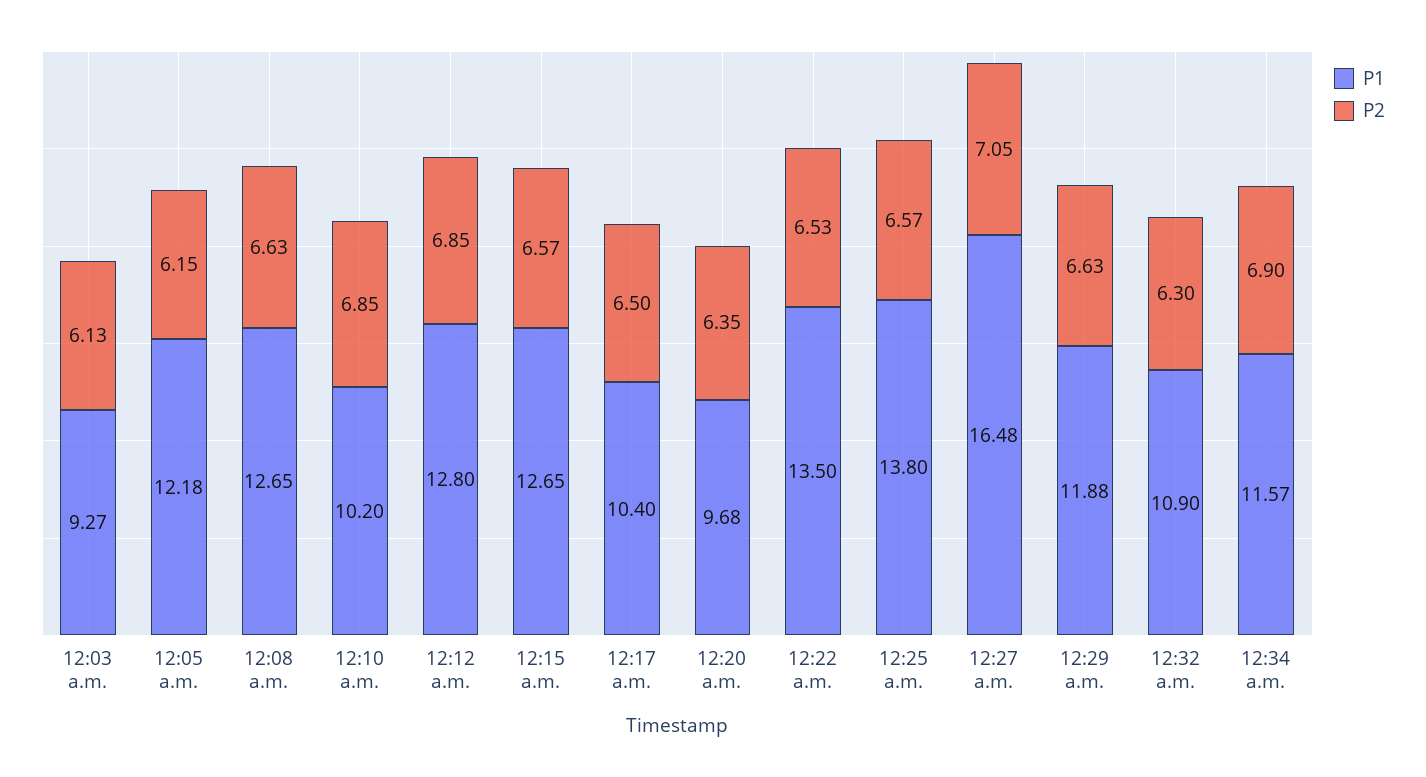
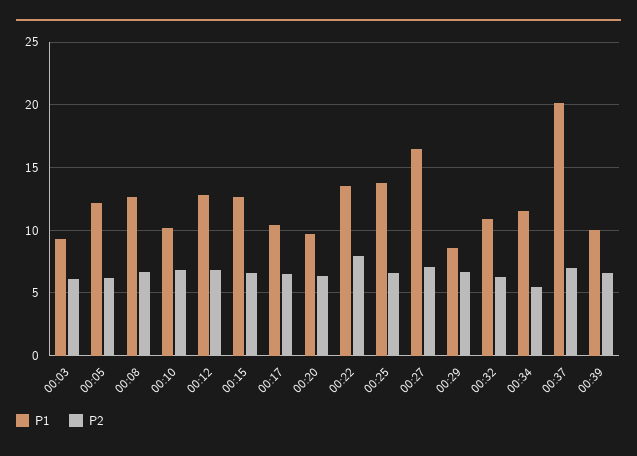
P2, 12:22 a.m.: 6.53 -> 8
P1, 12:29 a.m.: 11.88 -> 8.5
P2, 12:34 a.m.: 6.9 -> 5.5
P1, 00:37: none -> 20
P2, 00:37: none -> 7
P1, 00:39: none -> 10
P2, 00:39: none -> 6.5

